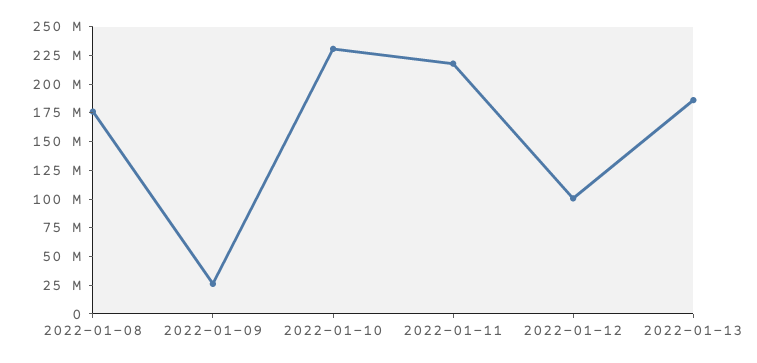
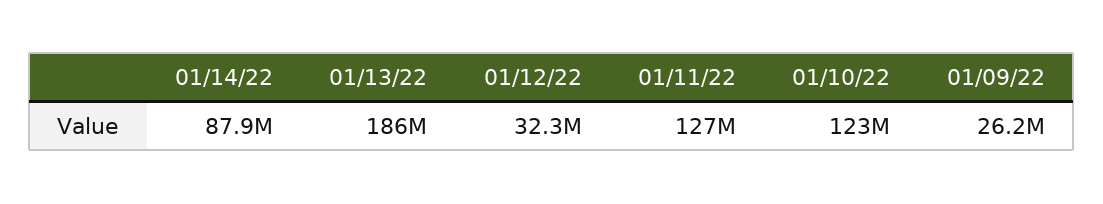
2022-01-08: 175000000 -> none
2022-01-10: 225000000 -> 123000000
2022-01-11: 225000000 -> 127000000
2022-01-12: 100000000 -> 32300000
01/14/22: none -> 87900000

